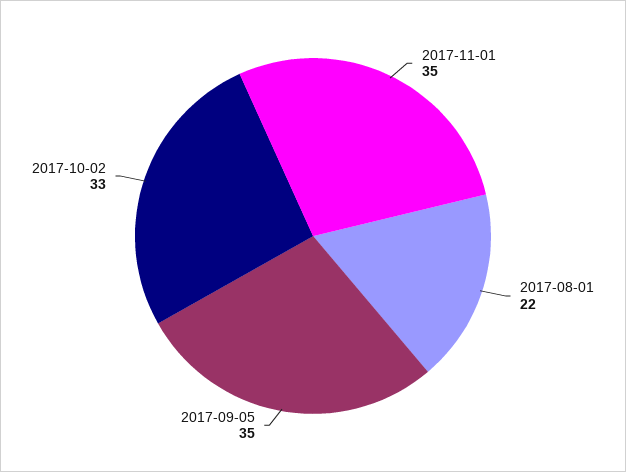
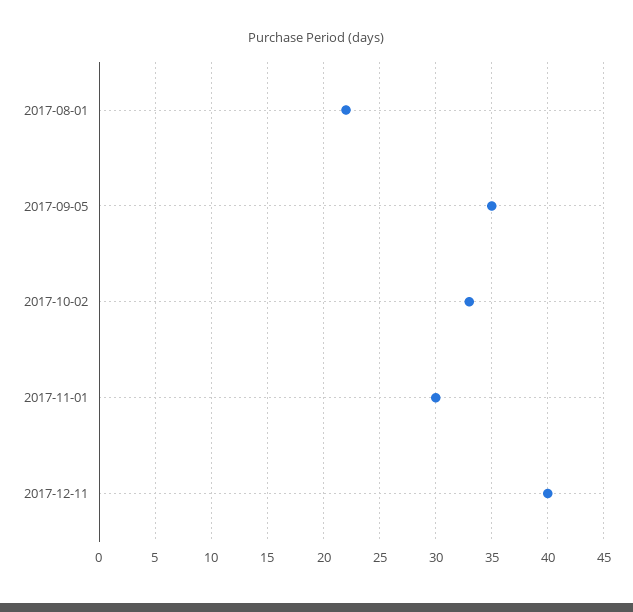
2017-11-01: 35 -> 30
2017-12-11: none -> 40

